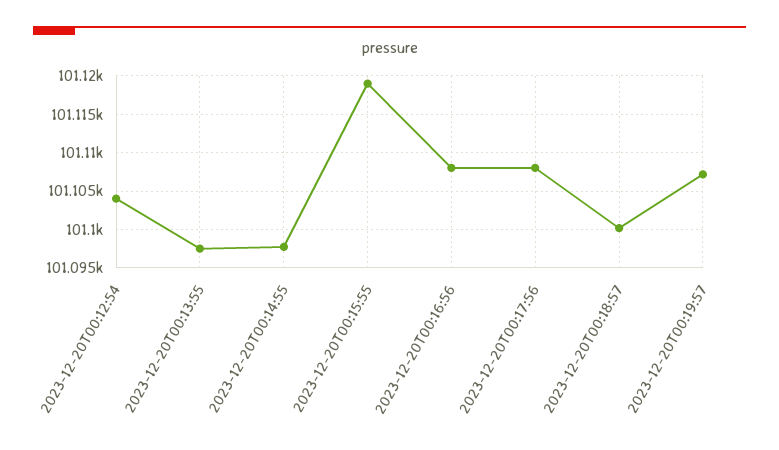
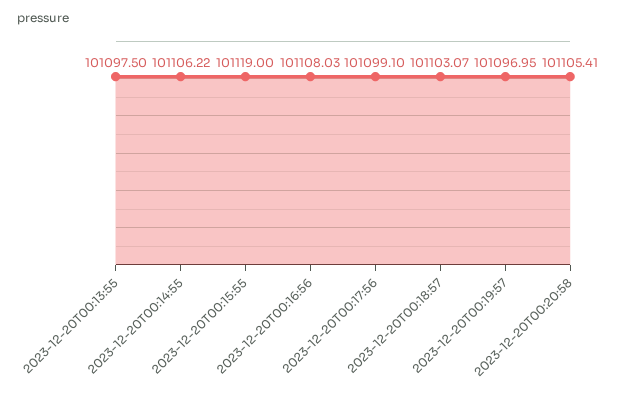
2023-12-20T00:12:54: 101104 -> none
2023-12-20T00:14:55: 101098 -> 101106.22
2023-12-20T00:17:56: 101108 -> 101099.1
2023-12-20T00:18:57: 101100 -> 101103.07
2023-12-20T00:19:57: 101107 -> 101096.95
2023-12-20T00:20:58: none -> 101105.41

